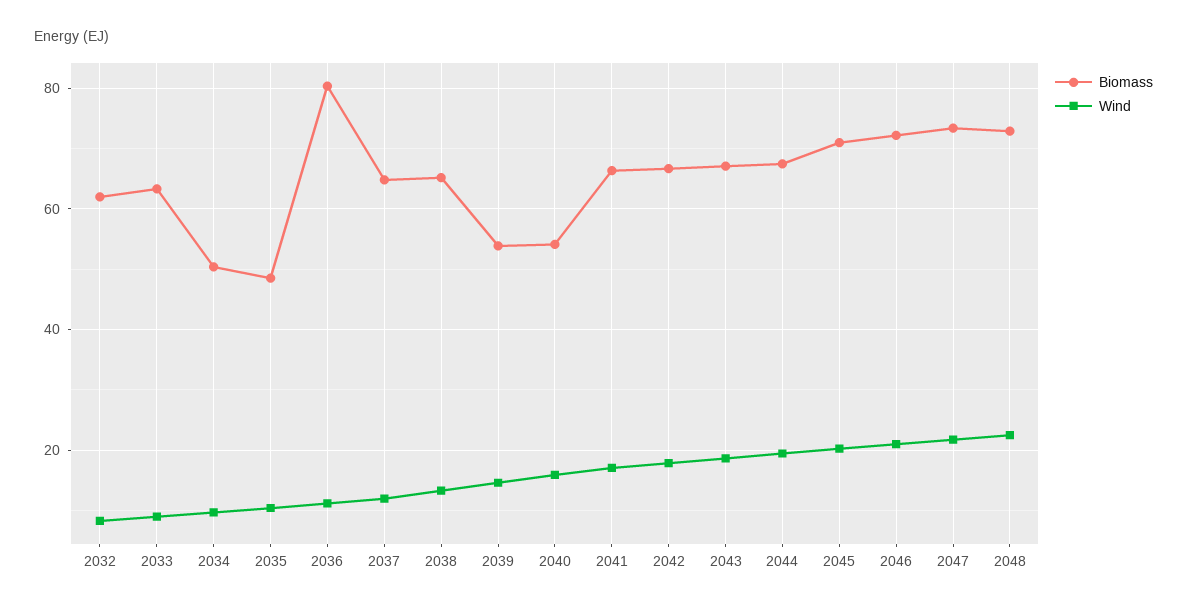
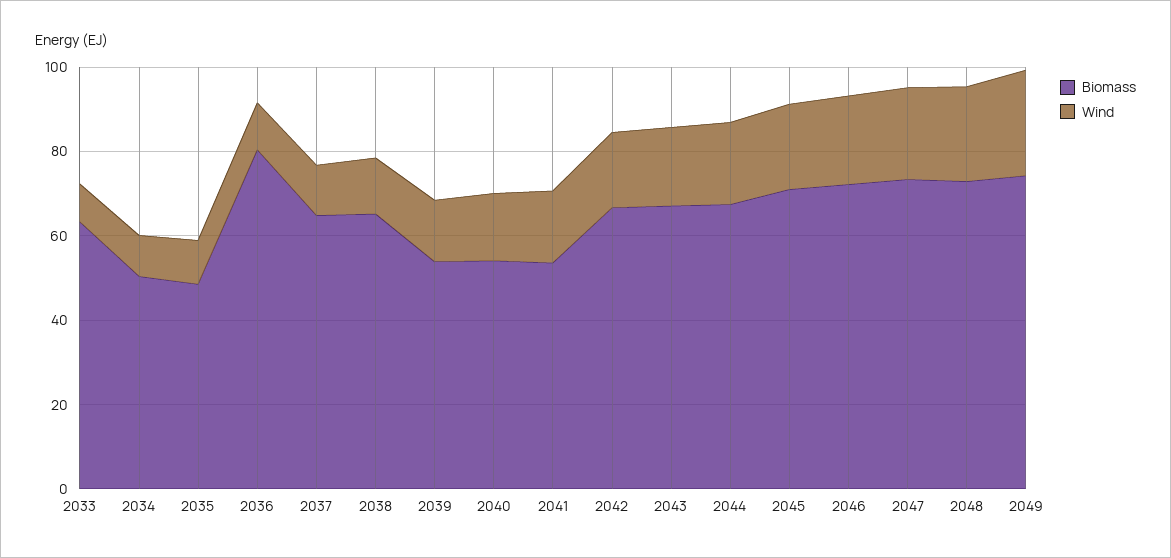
Biomass, 2032: 62 -> none
Wind, 2032: 8 -> none
Biomass, 2041: 66 -> 55
Biomass, 2049: none -> 75
Wind, 2049: none -> 25

